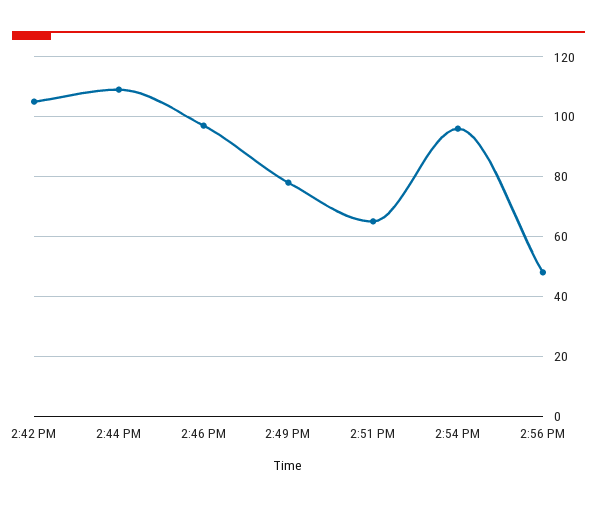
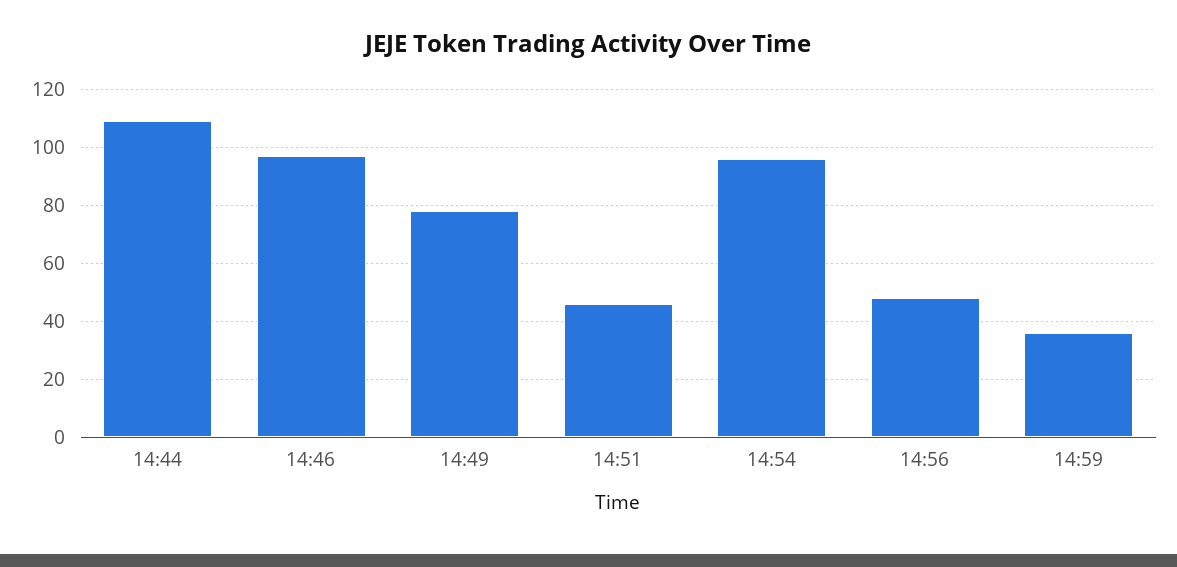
2:42 PM: 105 -> none
2:51 PM: 65 -> 45
14:59: none -> 35

